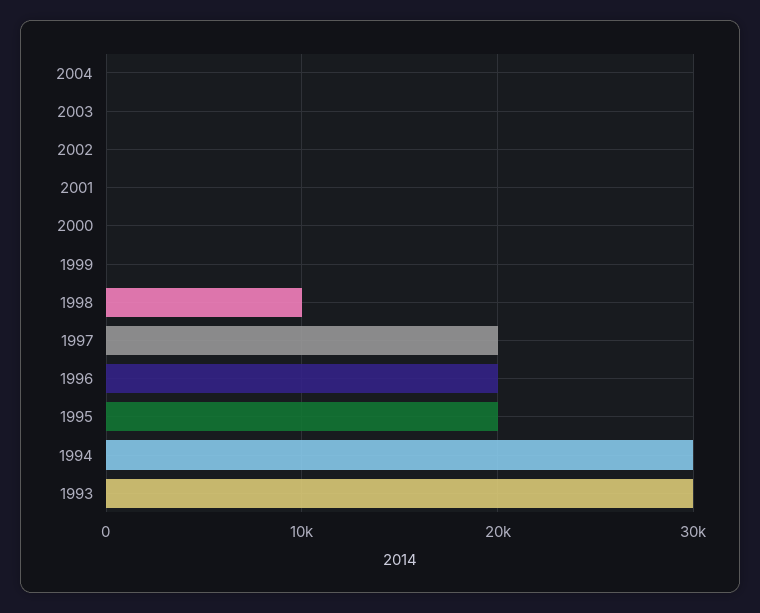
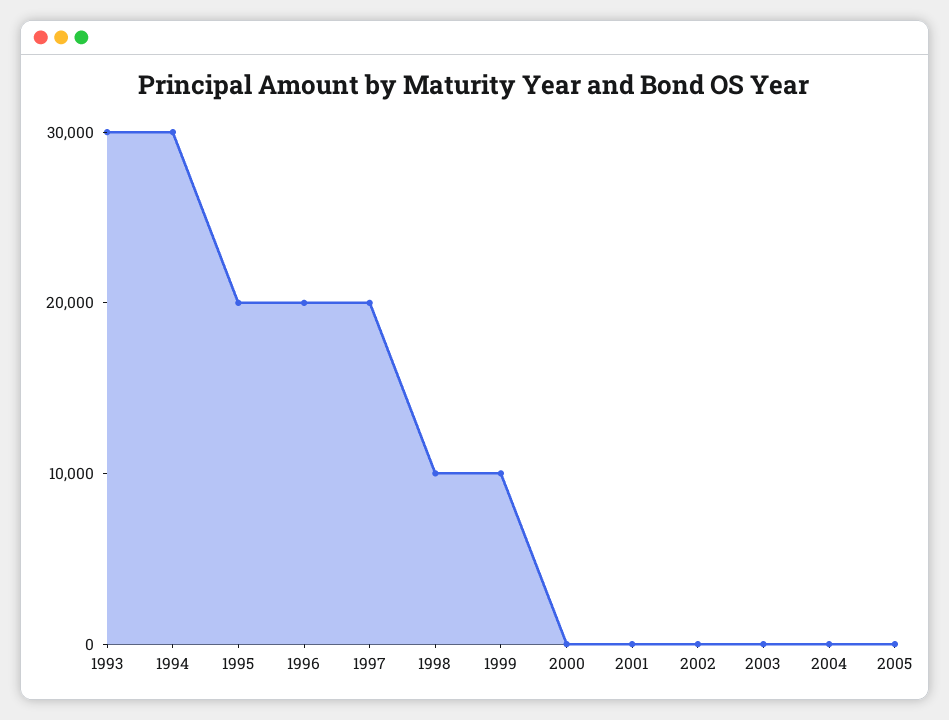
1999: 0 -> 10000
2005: none -> 0

